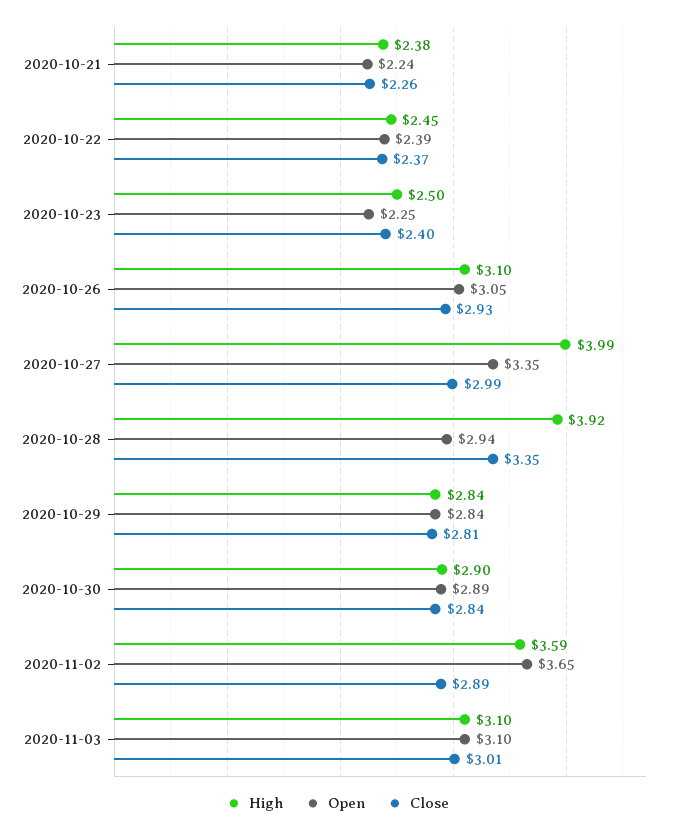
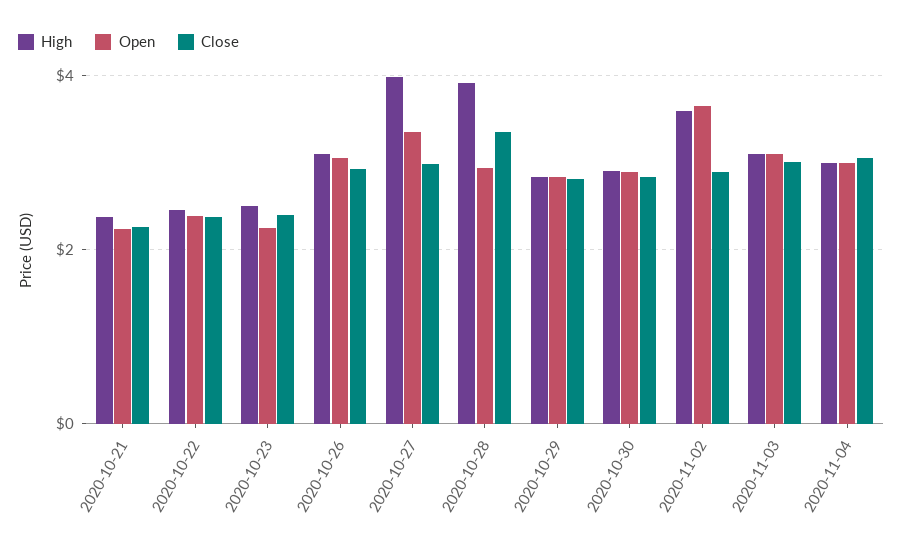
High, 2020-11-04: none -> 3
Open, 2020-11-04: none -> 3
Close, 2020-11-04: none -> 3

